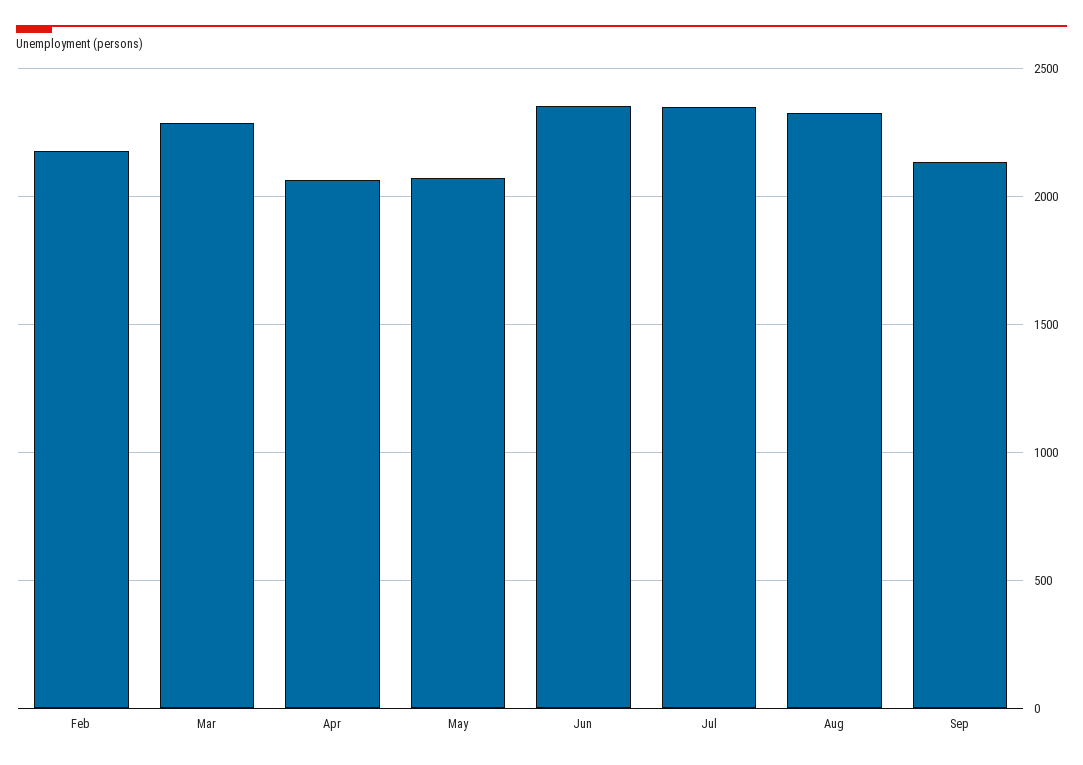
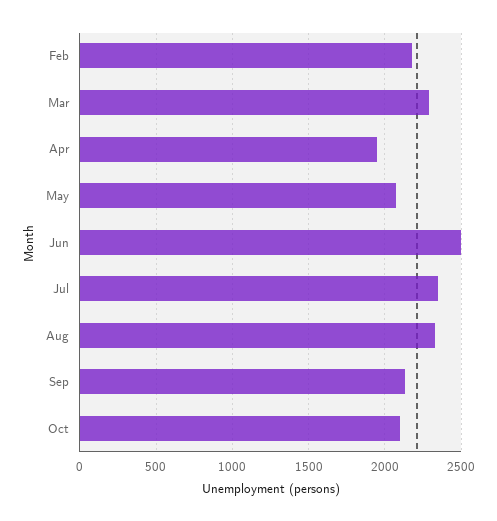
Apr: 2050 -> 1950
Jun: 2350 -> 2500
Oct: none -> 2100

